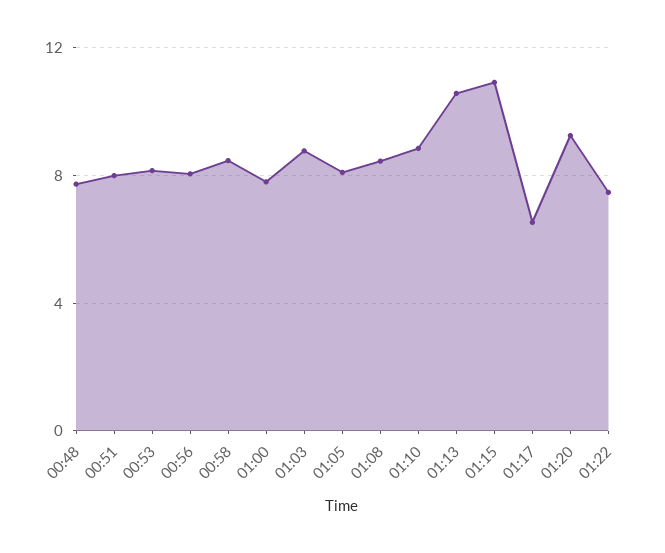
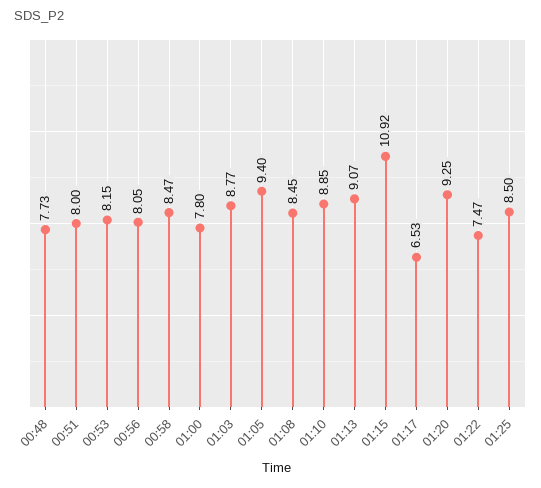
01:05: 8 -> 9.4
01:13: 10.5 -> 9.07
01:25: none -> 8.5

